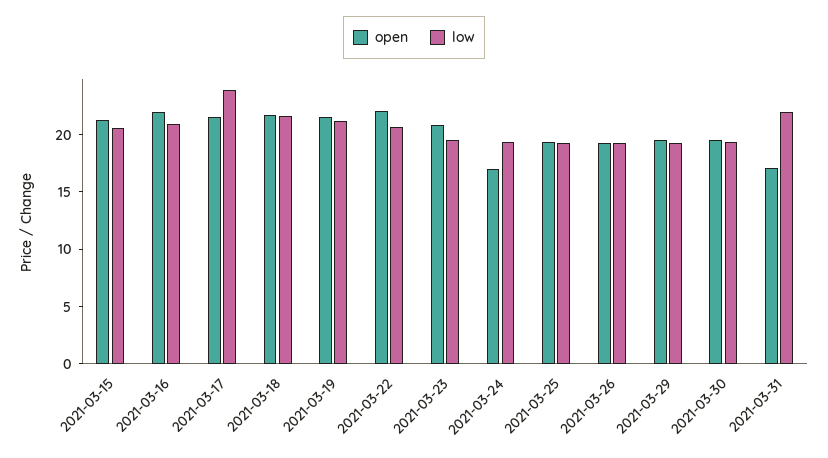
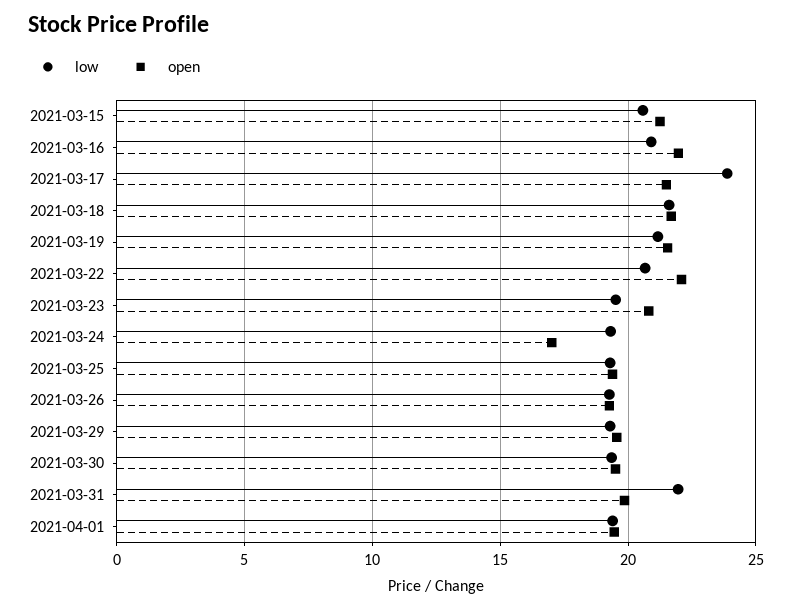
open, 2021-03-31: 17 -> 20
low, 2021-04-01: none -> 19.5
open, 2021-04-01: none -> 19.5

